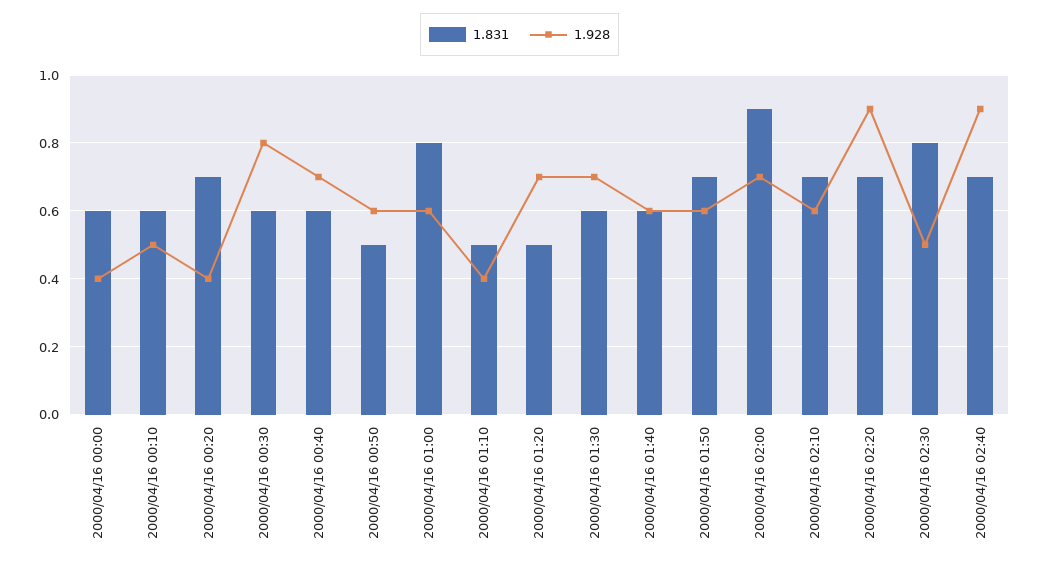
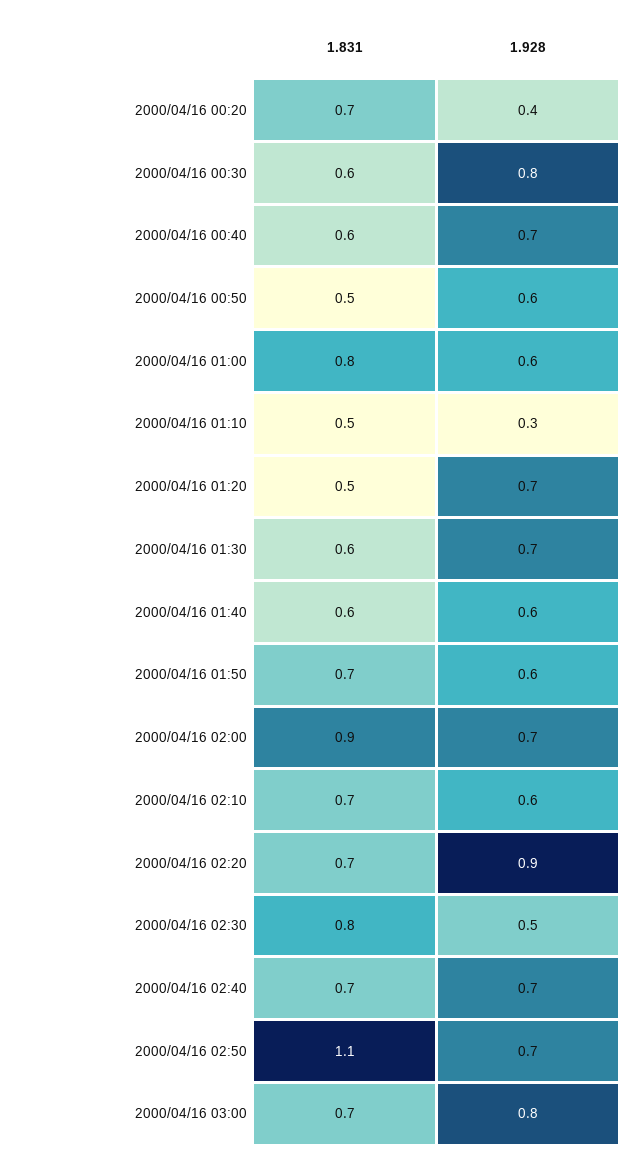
1.831, 2000/04/16 00:00: 0.6 -> none
1.928, 2000/04/16 00:00: 0.4 -> none
1.831, 2000/04/16 00:10: 0.6 -> none
1.928, 2000/04/16 00:10: 0.5 -> none
1.928, 2000/04/16 01:10: 0.4 -> 0.3
1.928, 2000/04/16 02:40: 0.9 -> 0.7
1.831, 2000/04/16 02:50: none -> 1.1
1.928, 2000/04/16 02:50: none -> 0.7
1.831, 2000/04/16 03:00: none -> 0.7
1.928, 2000/04/16 03:00: none -> 0.8

